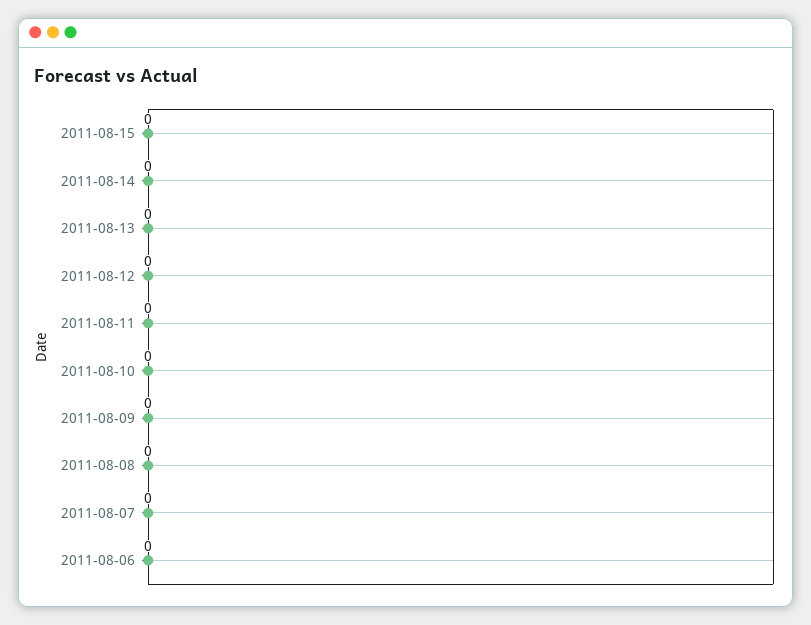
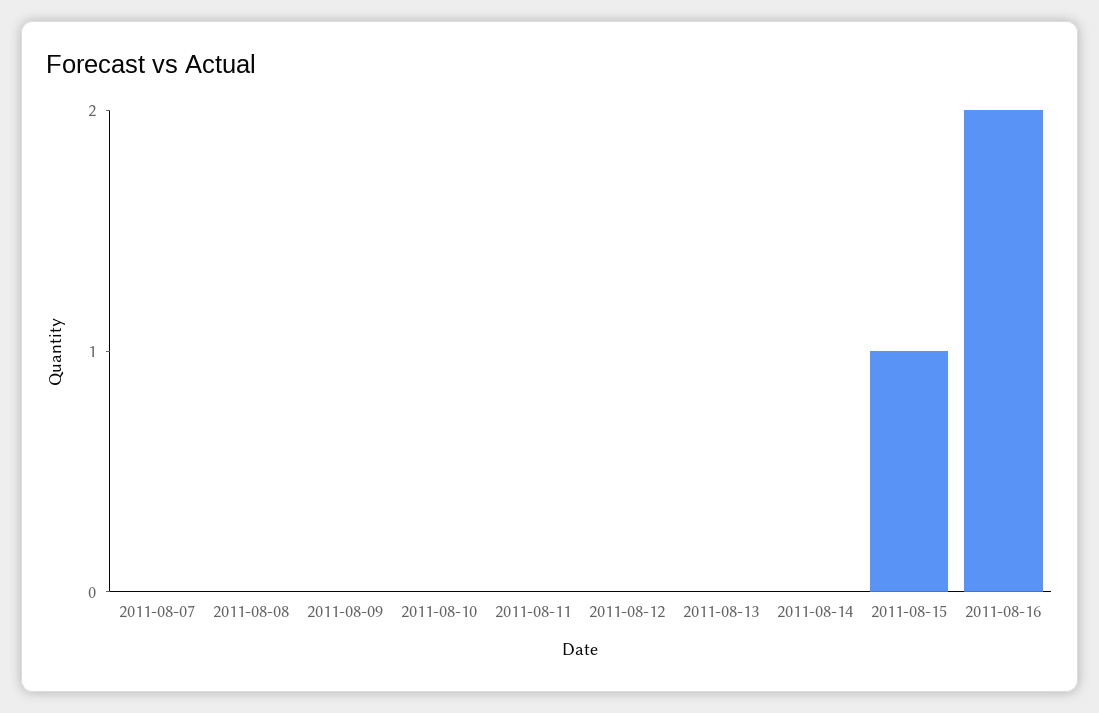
2011-08-15: 0 -> 1
2011-08-06: 0 -> none
2011-08-16: none -> 2

